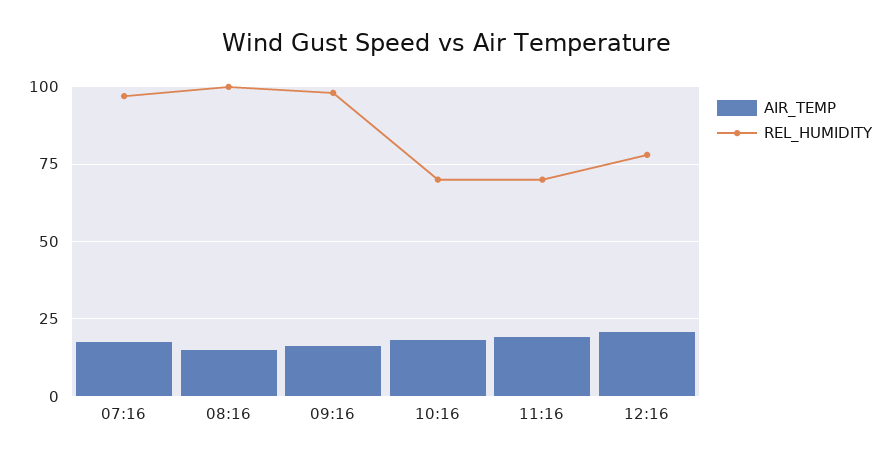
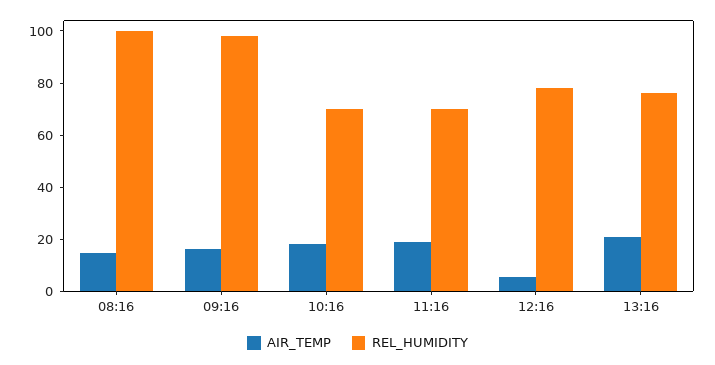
AIR_TEMP, 07:16: 17.5 -> none
REL_HUMIDITY, 07:16: 97.5 -> none
AIR_TEMP, 12:16: 20 -> 5
AIR_TEMP, 13:16: none -> 20
REL_HUMIDITY, 13:16: none -> 75

